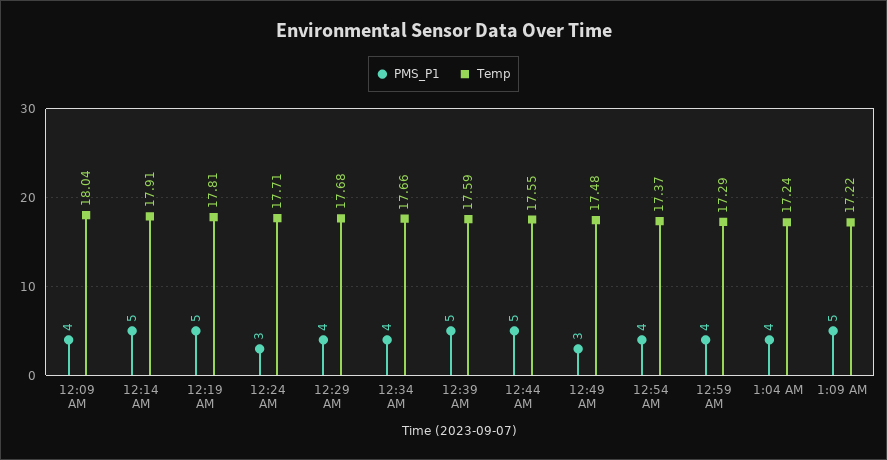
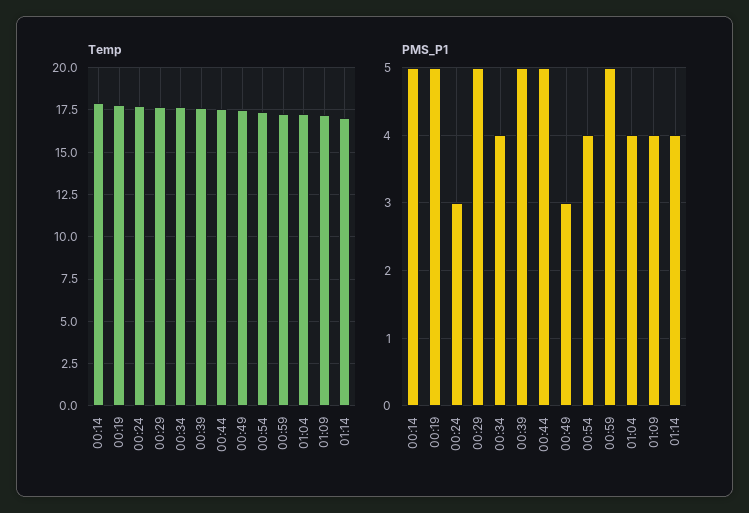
PMS_P1, 12:09 AM: 4 -> none
Temp, 12:09 AM: 18.04 -> none
PMS_P1, 12:29 AM: 4 -> 5
PMS_P1, 12:59 AM: 4 -> 5
PMS_P1, 1:09 AM: 5 -> 4
Temp, 01:14: none -> 17
PMS_P1, 01:14: none -> 4

